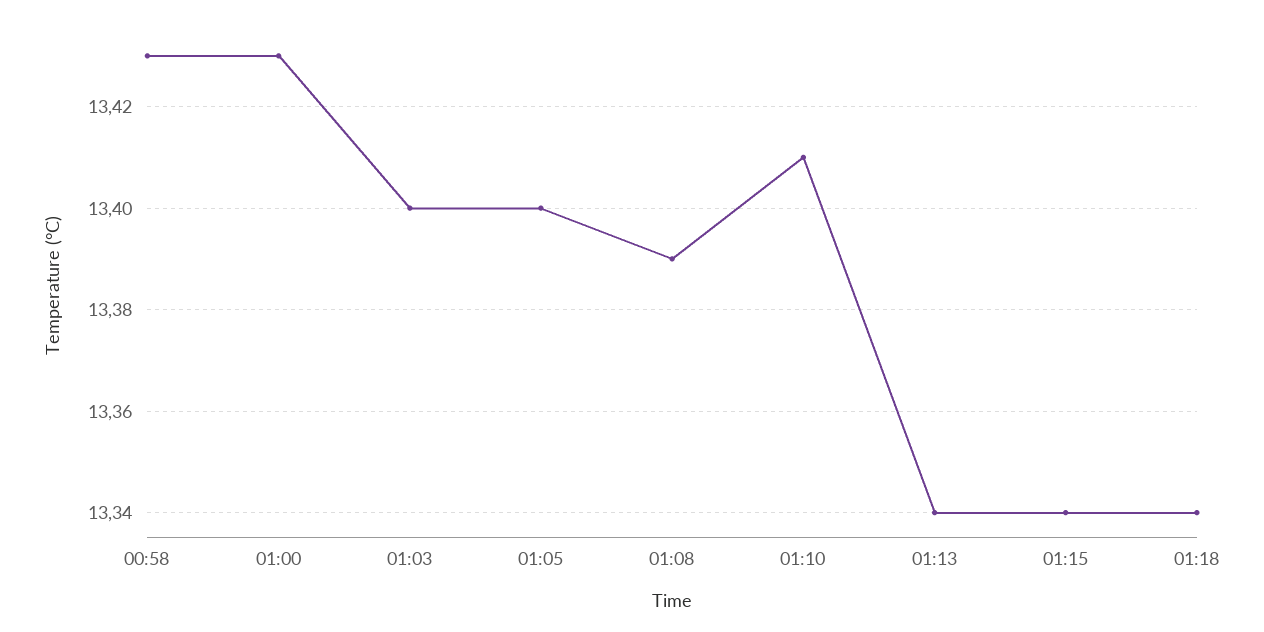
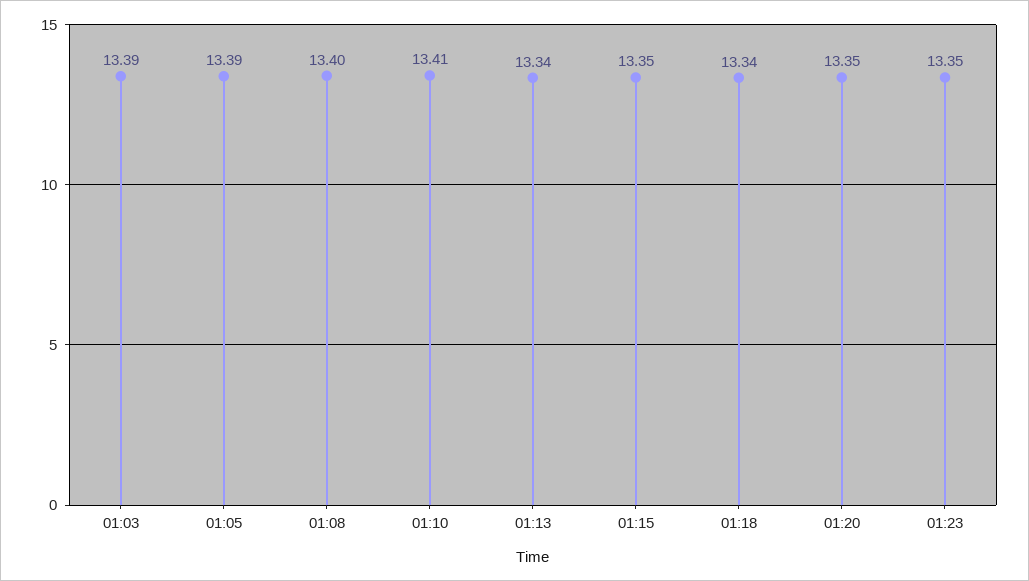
00:58: 13.43 -> none
01:00: 13.43 -> none
01:03: 13.4 -> 13.39
01:05: 13.4 -> 13.39
01:08: 13.39 -> 13.4
01:15: 13.34 -> 13.35
01:20: none -> 13.35
01:23: none -> 13.35

